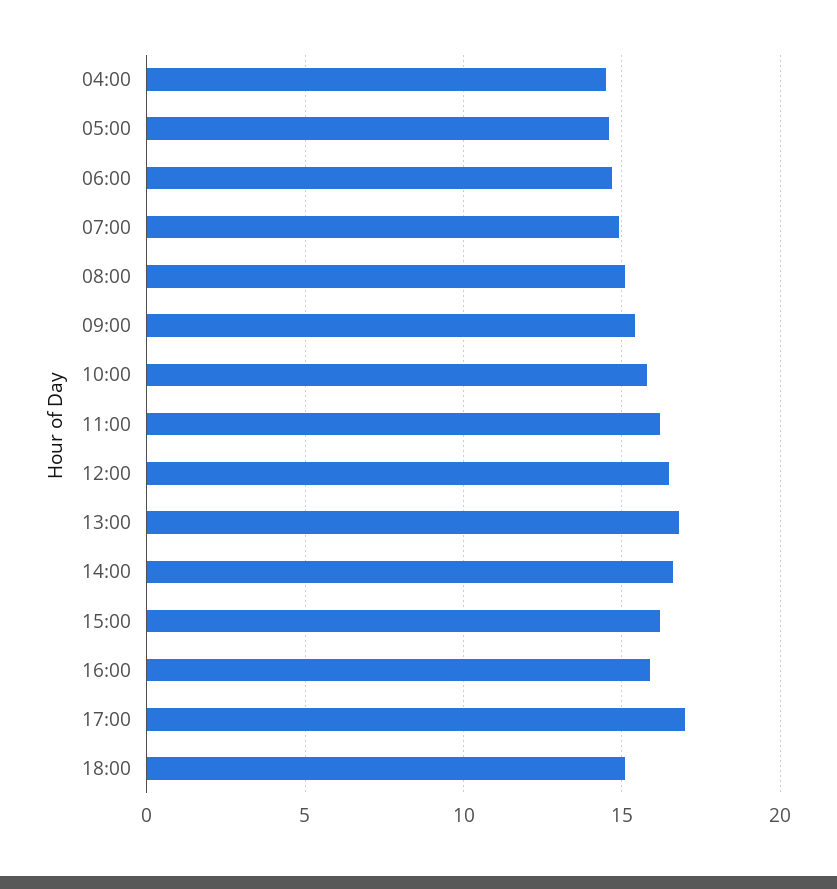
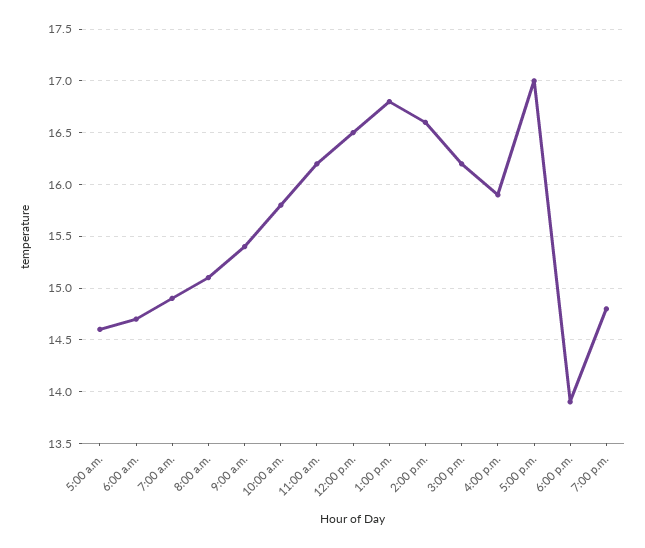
04:00: 14.5 -> none
18:00: 15 -> 13.9
7:00 p.m.: none -> 14.8

